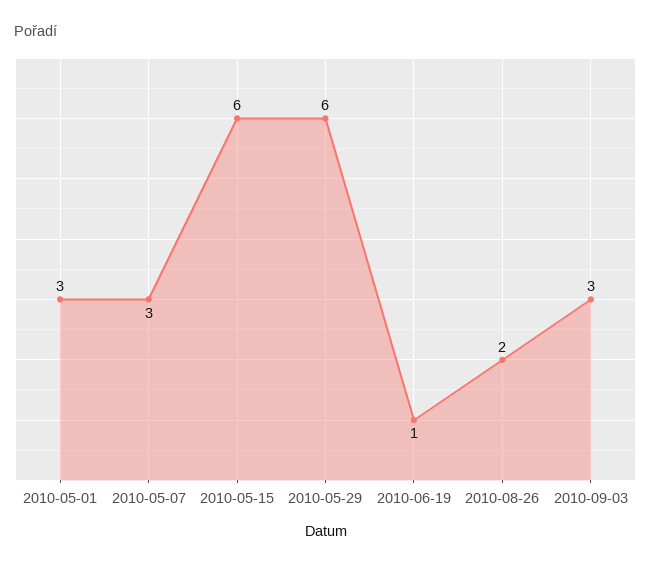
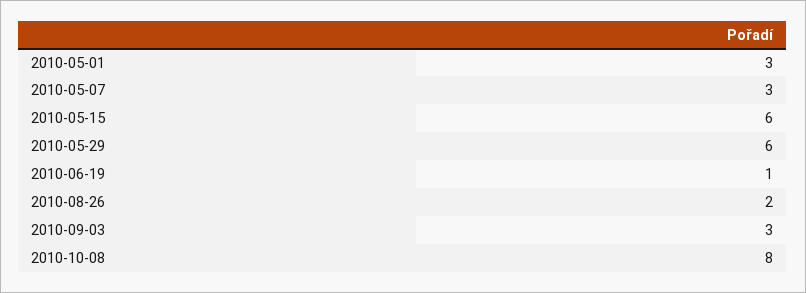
2010-10-08: none -> 8

